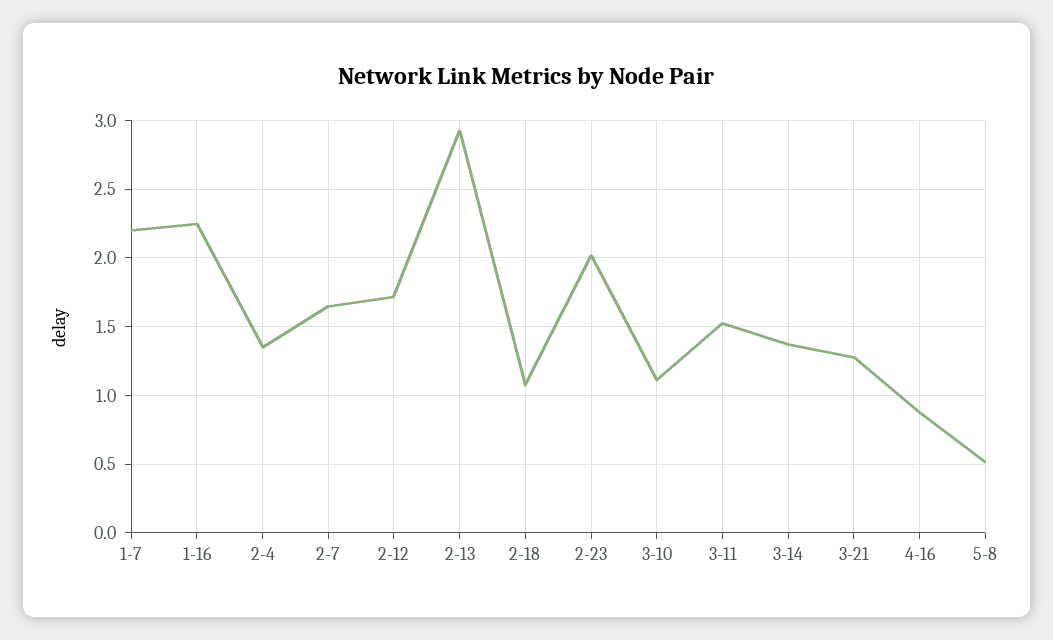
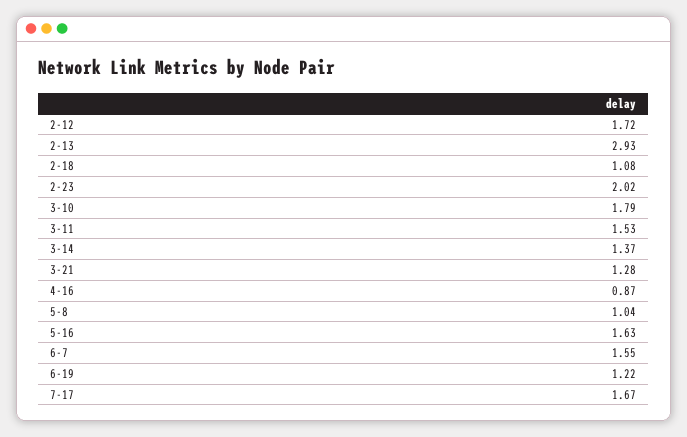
1-7: 2.2 -> none
1-16: 2.25 -> none
2-4: 1.35 -> none
2-7: 1.65 -> none
3-10: 1.1 -> 1.79
5-8: 0.5 -> 1.04
5-16: none -> 1.63
6-7: none -> 1.55
6-19: none -> 1.22
7-17: none -> 1.67

